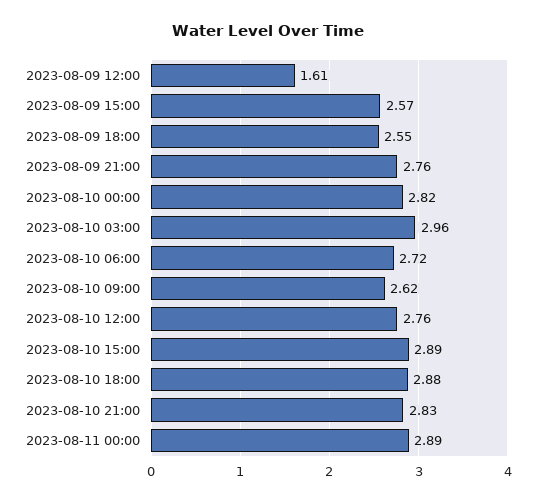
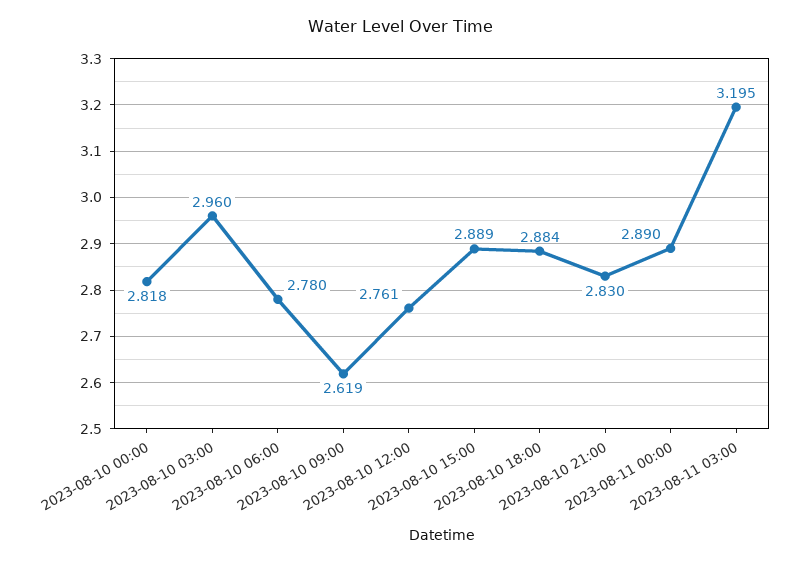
2023-08-09 12:00: 1.61 -> none
2023-08-09 15:00: 2.57 -> none
2023-08-09 18:00: 2.55 -> none
2023-08-09 21:00: 2.76 -> none
2023-08-10 06:00: 2.72 -> 2.78
2023-08-11 03:00: none -> 3.195

